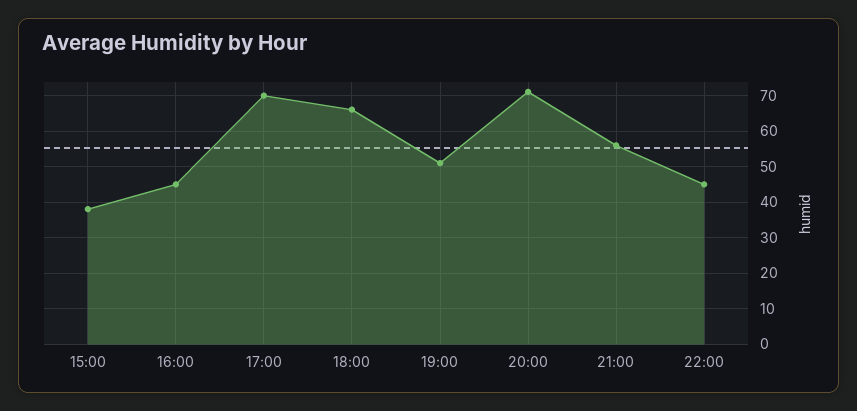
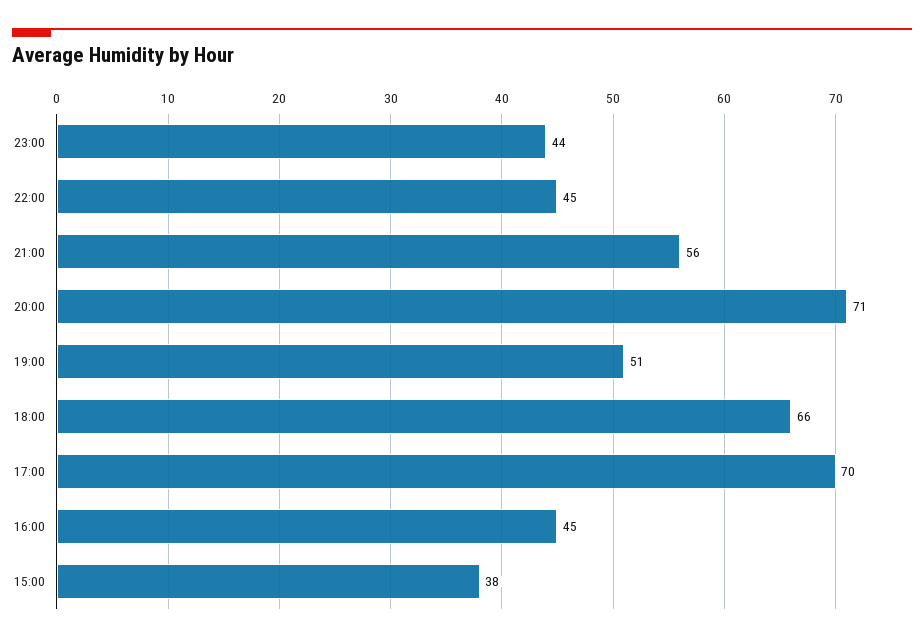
23:00: none -> 44

